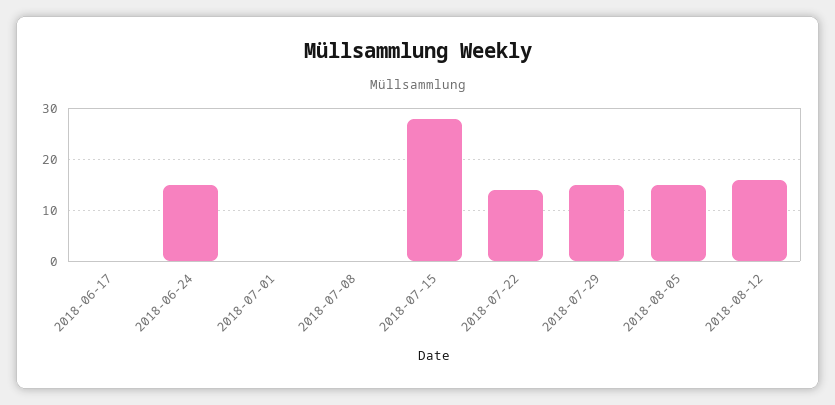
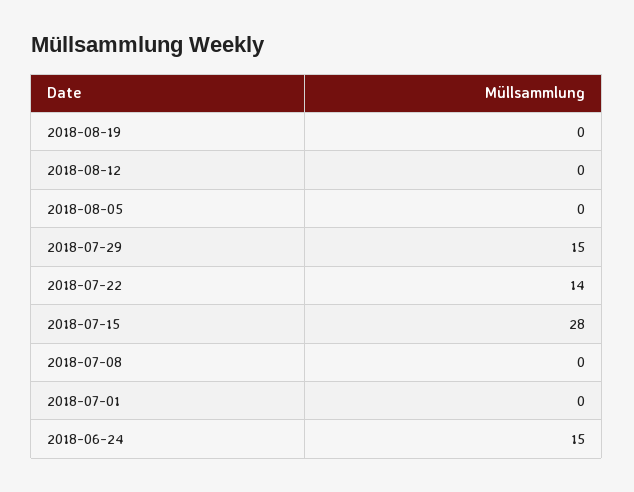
2018-06-17: 0 -> none
2018-08-05: 15 -> 0
2018-08-12: 15 -> 0
2018-08-19: none -> 0

